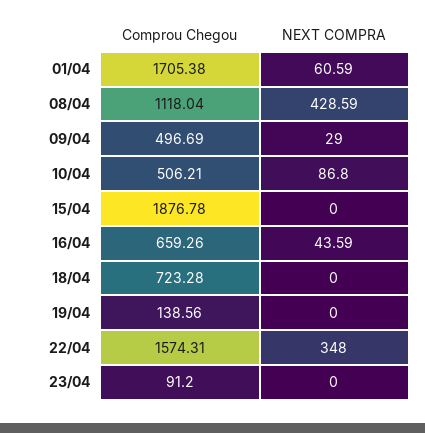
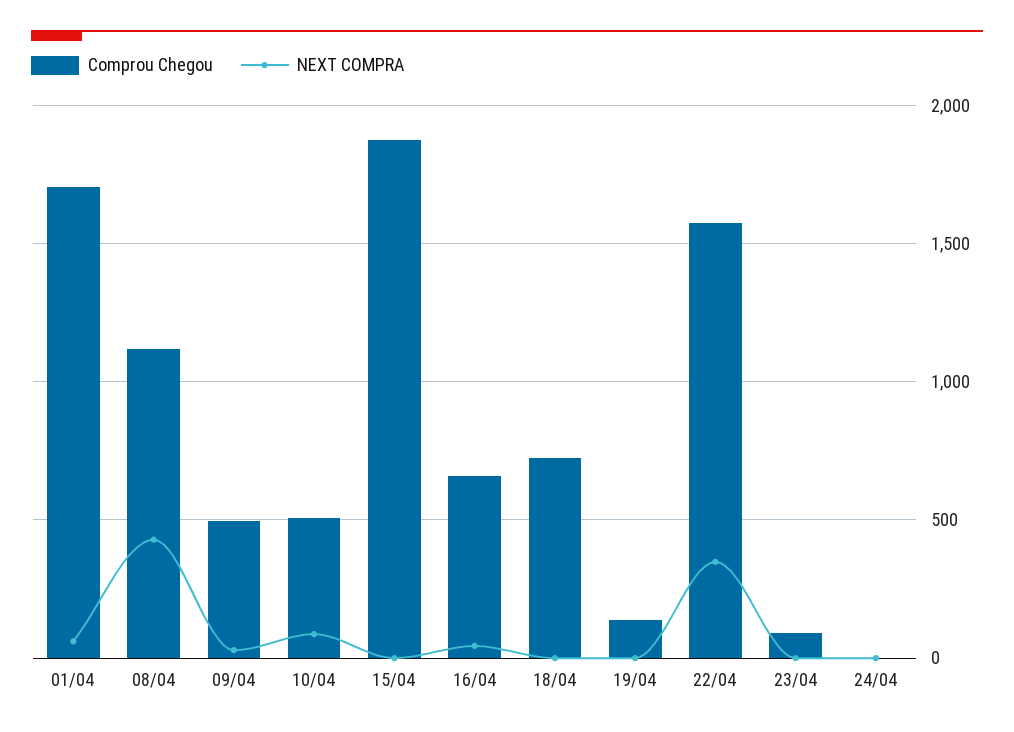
Comprou Chegou, 24/04: none -> 0
NEXT COMPRA, 24/04: none -> 0

